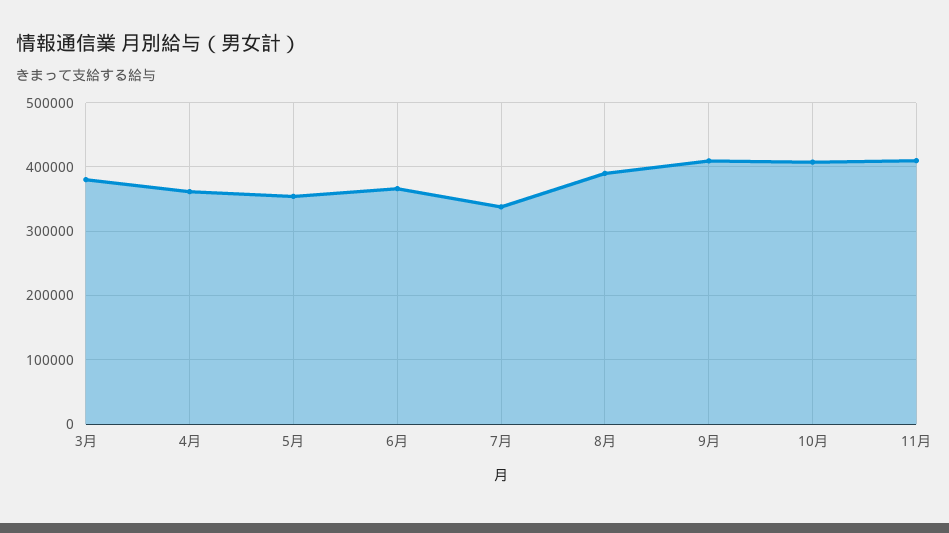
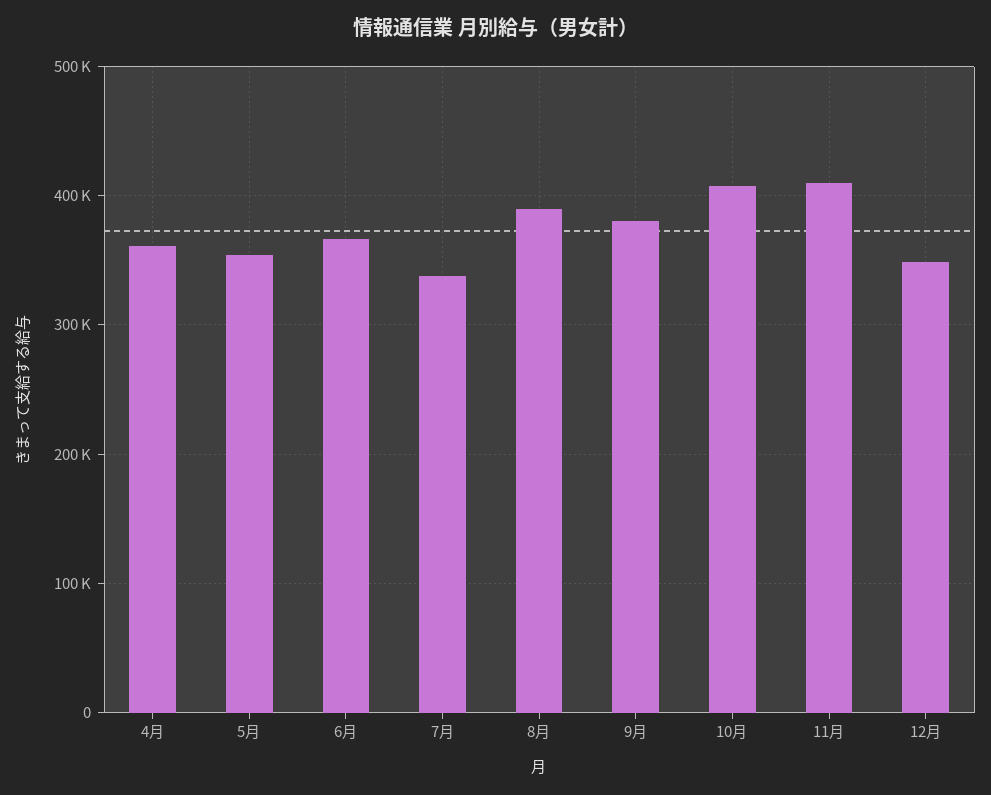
3月: 380000 -> none
9月: 410000 -> 380000
12月: none -> 350000

